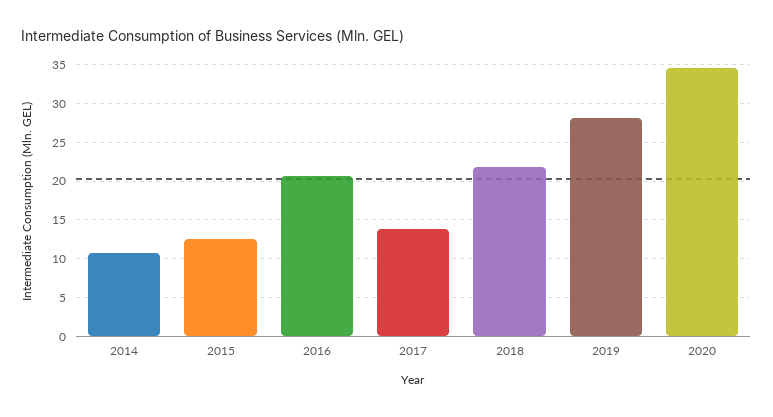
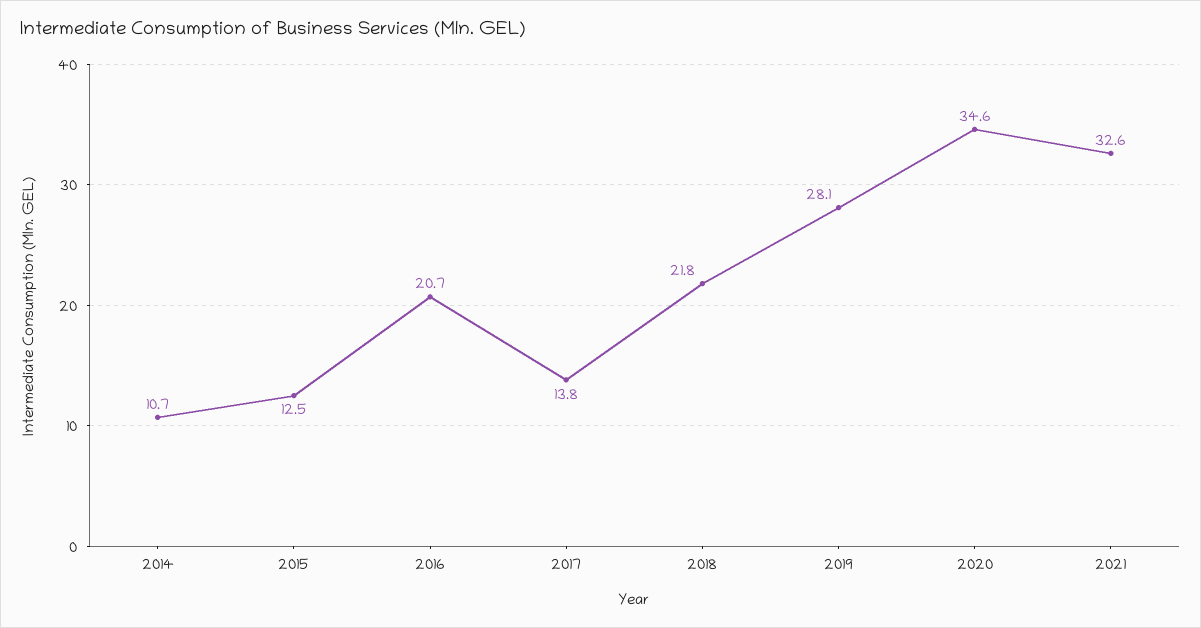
2021: none -> 32.6

